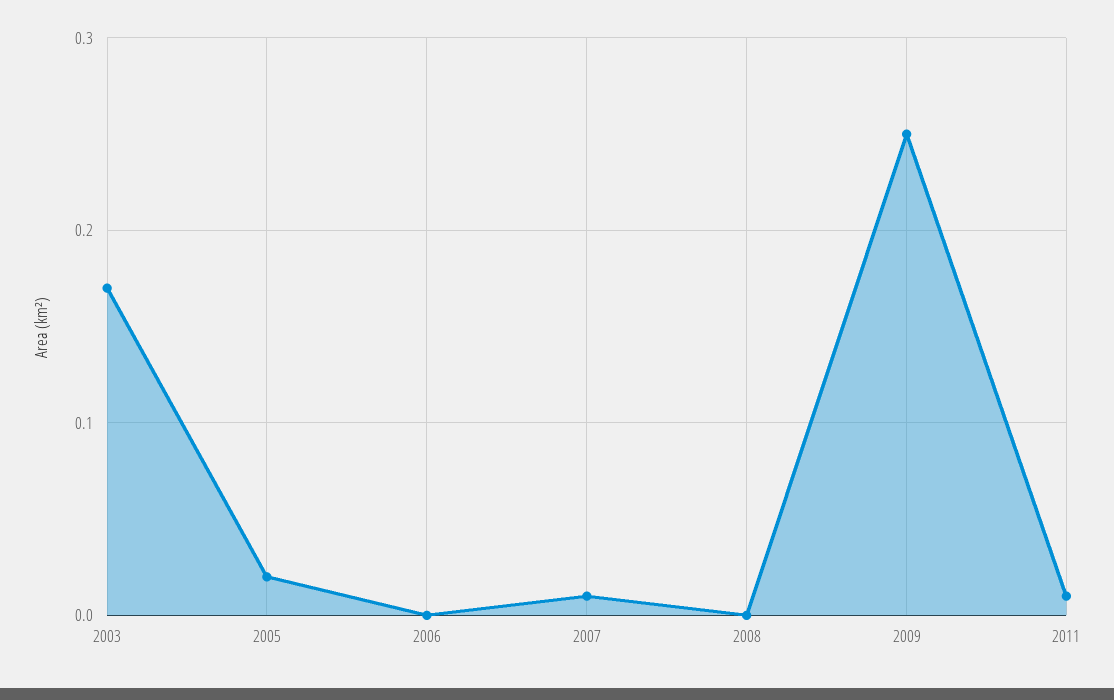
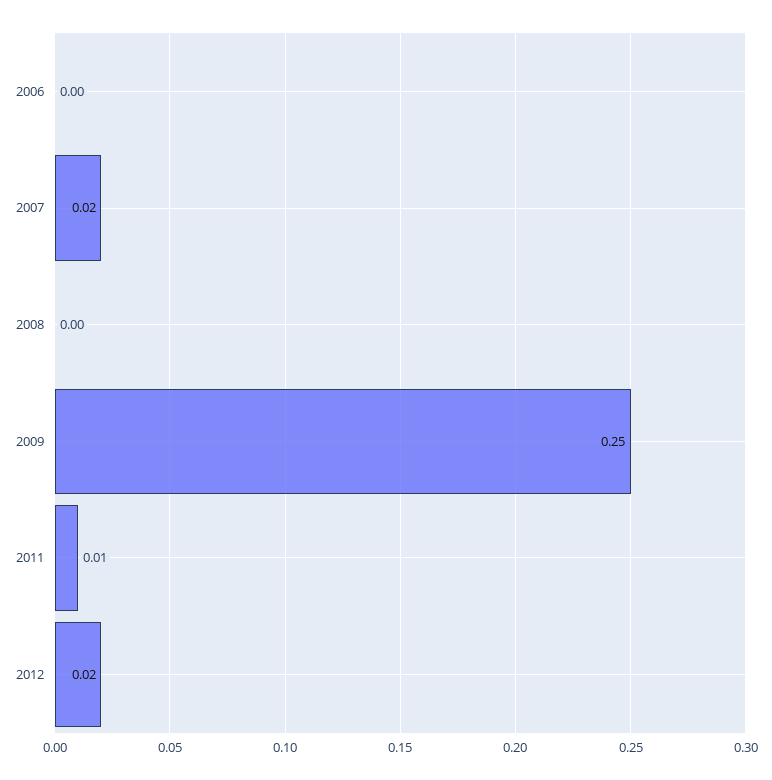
2003: 0.17 -> none
2005: 0.02 -> none
2007: 0.01 -> 0.02
2012: none -> 0.02

